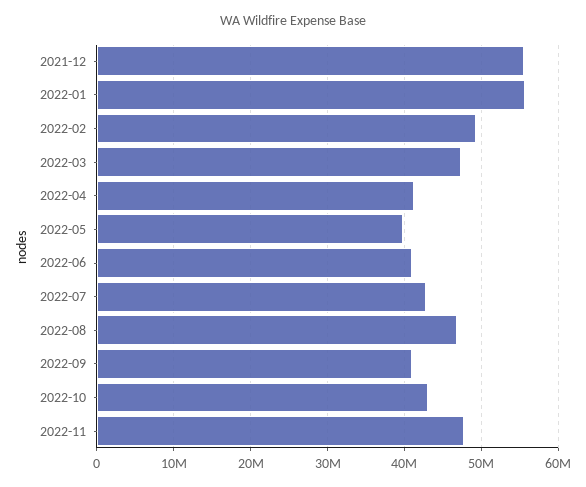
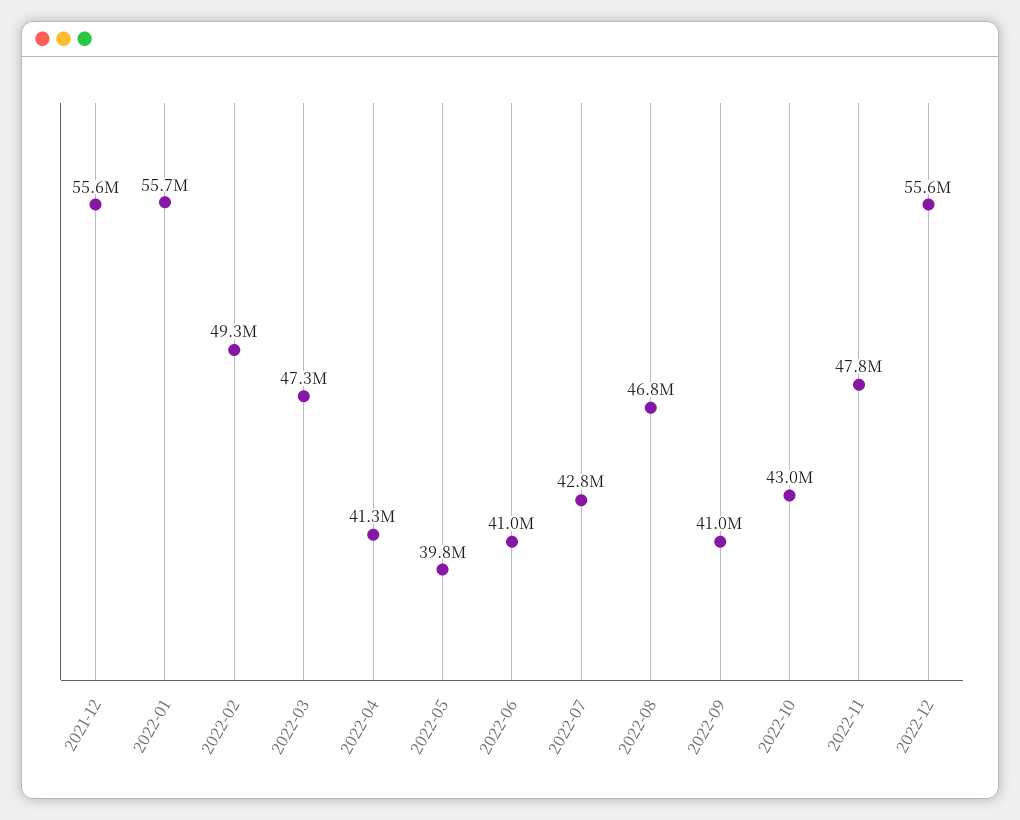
2022-12: none -> 55600000

